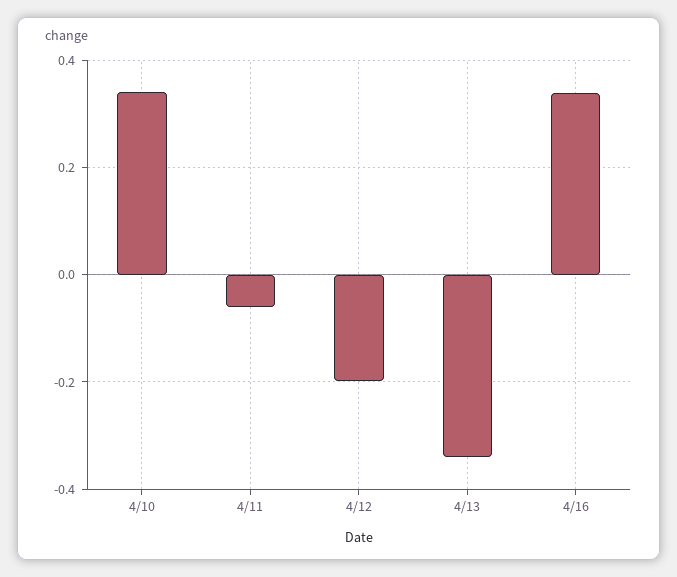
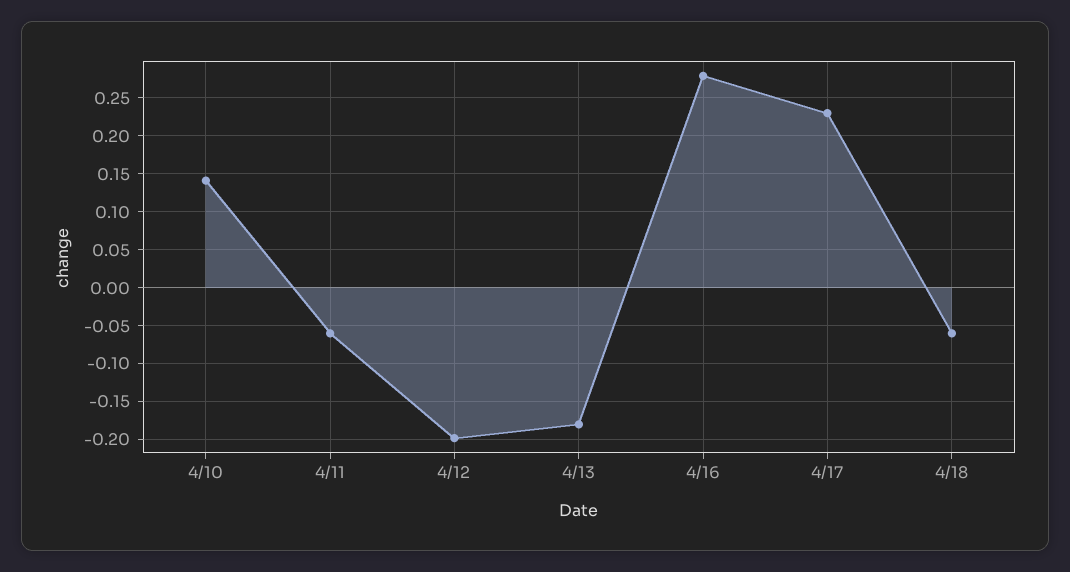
4/10: 0.34 -> 0.14
4/13: -0.34 -> -0.18
4/16: 0.34 -> 0.28
4/17: none -> 0.23
4/18: none -> -0.06

